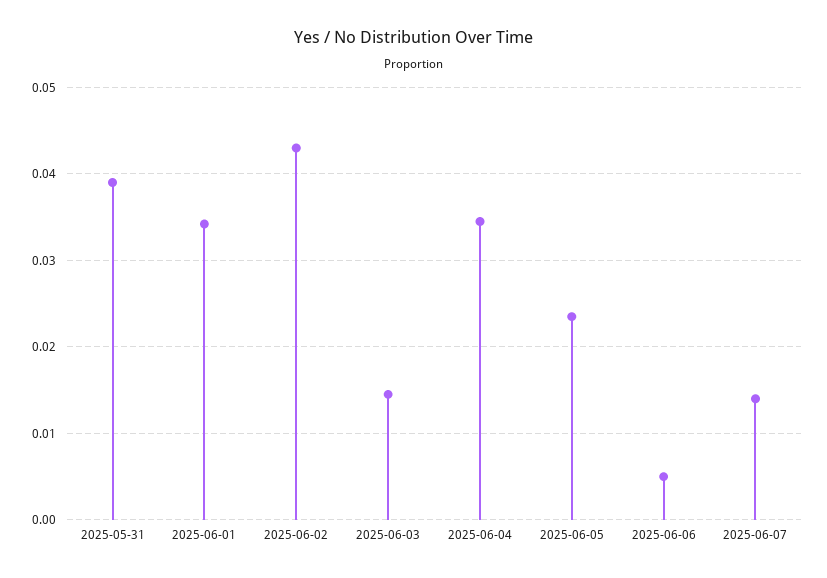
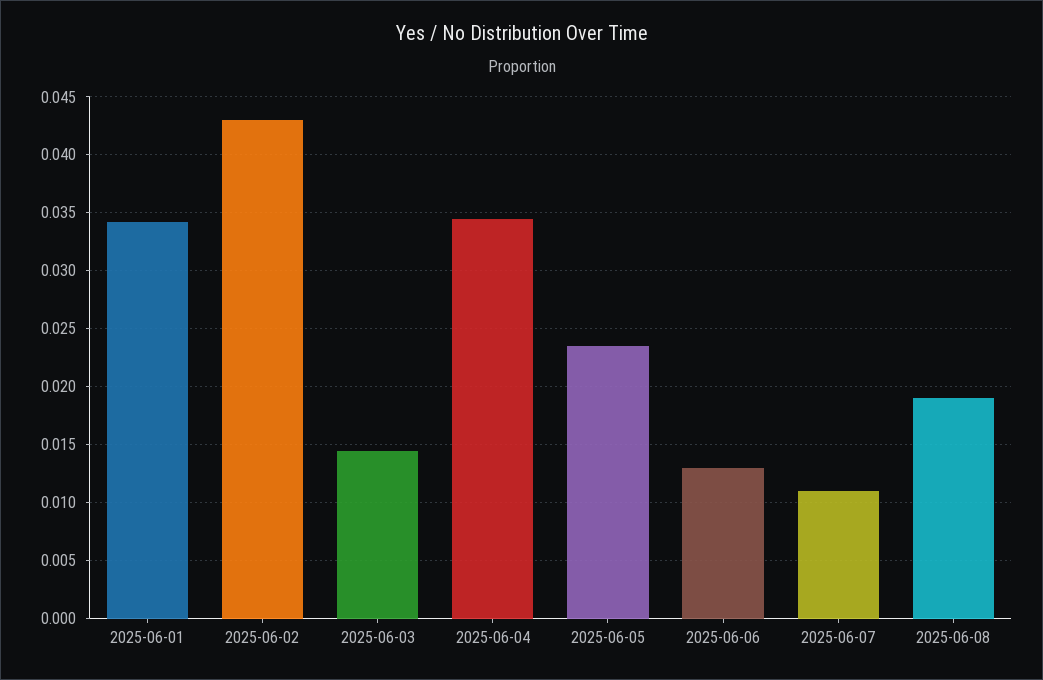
2025-05-31: 0.039 -> none
2025-06-06: 0.005 -> 0.013
2025-06-07: 0.014 -> 0.011
2025-06-08: none -> 0.019

